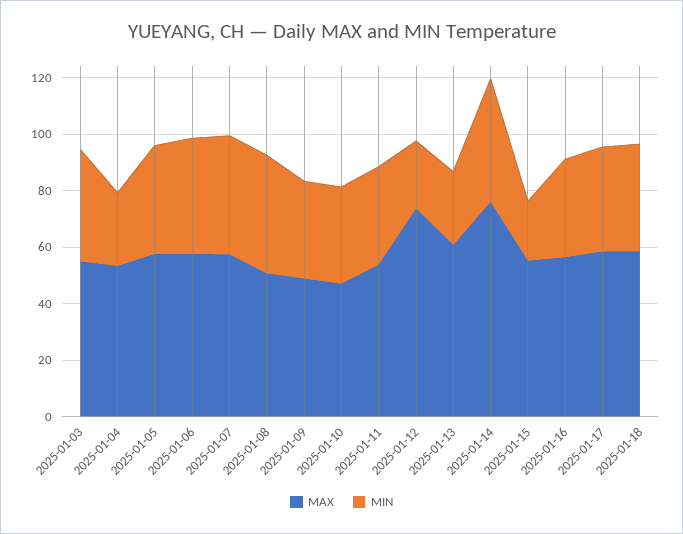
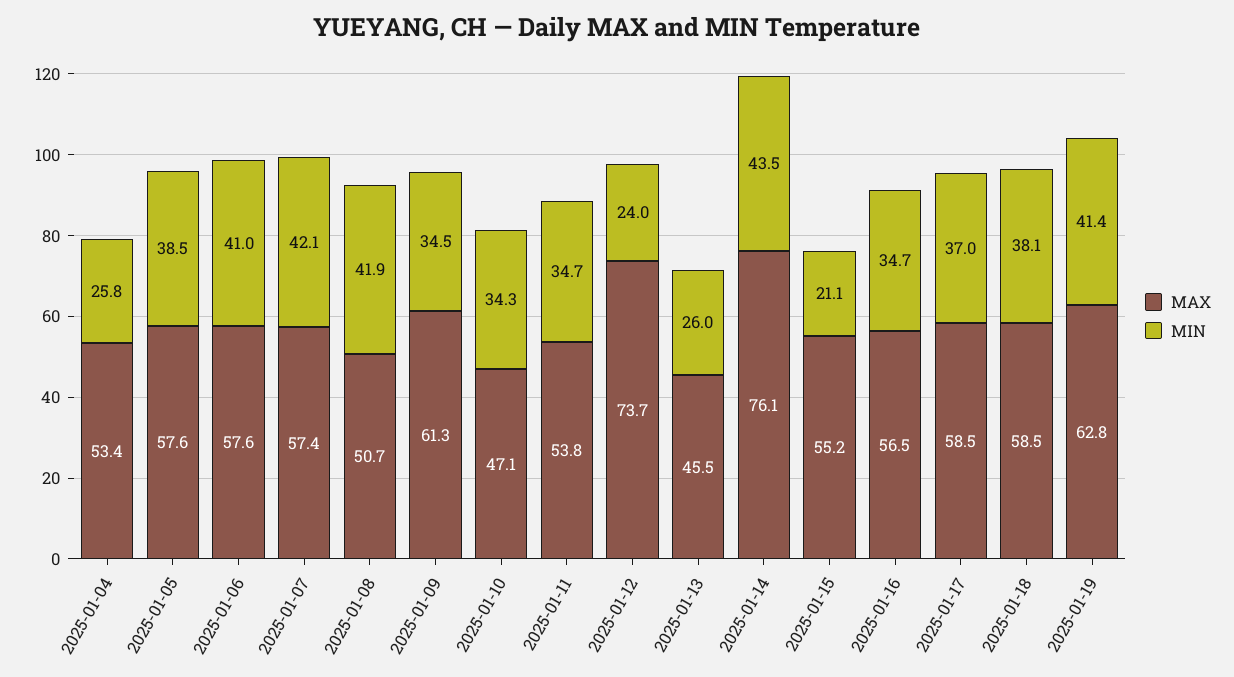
MAX, 2025-01-03: 55 -> none
MIN, 2025-01-03: 40 -> none
MAX, 2025-01-09: 50 -> 61.3
MAX, 2025-01-13: 60 -> 45.5
MAX, 2025-01-19: none -> 62.8
MIN, 2025-01-19: none -> 41.4

